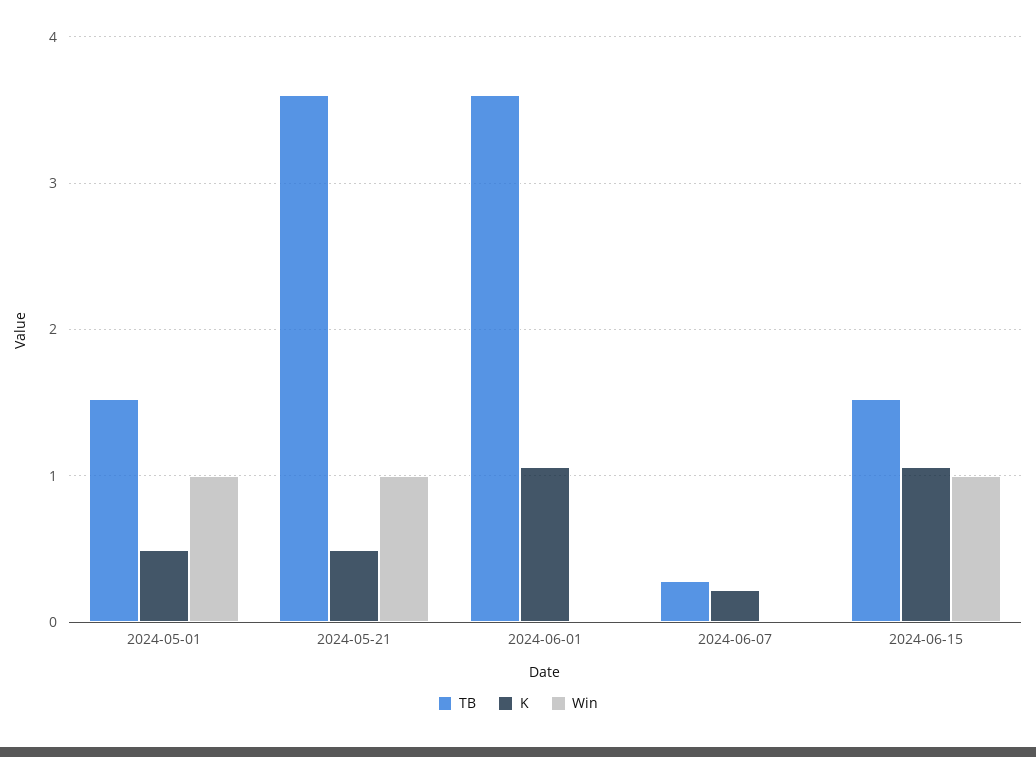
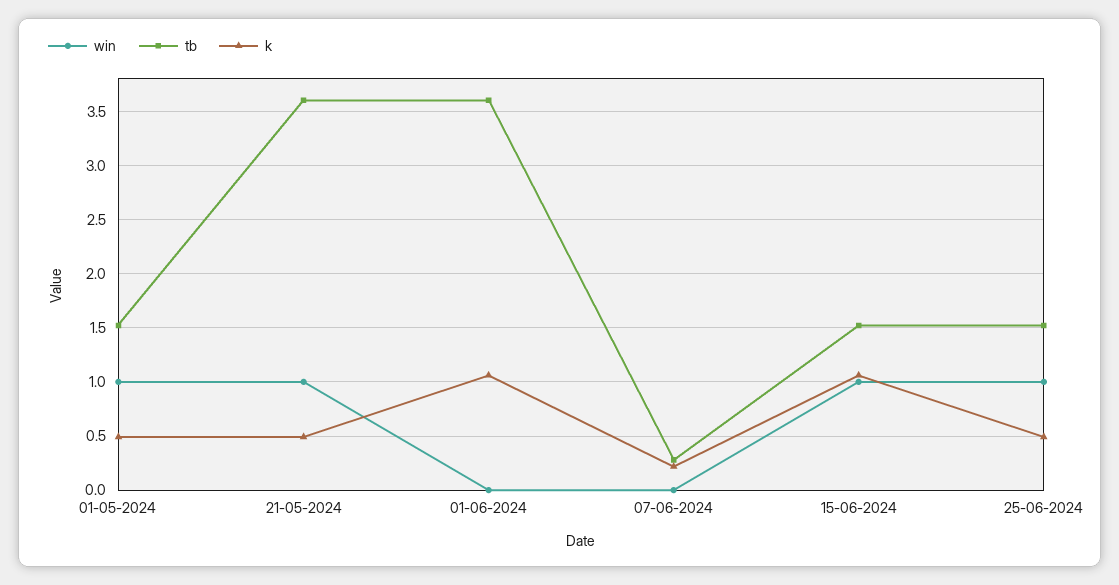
Win, 25-06-2024: none -> 1
TB, 25-06-2024: none -> 1.5
K, 25-06-2024: none -> 0.5

